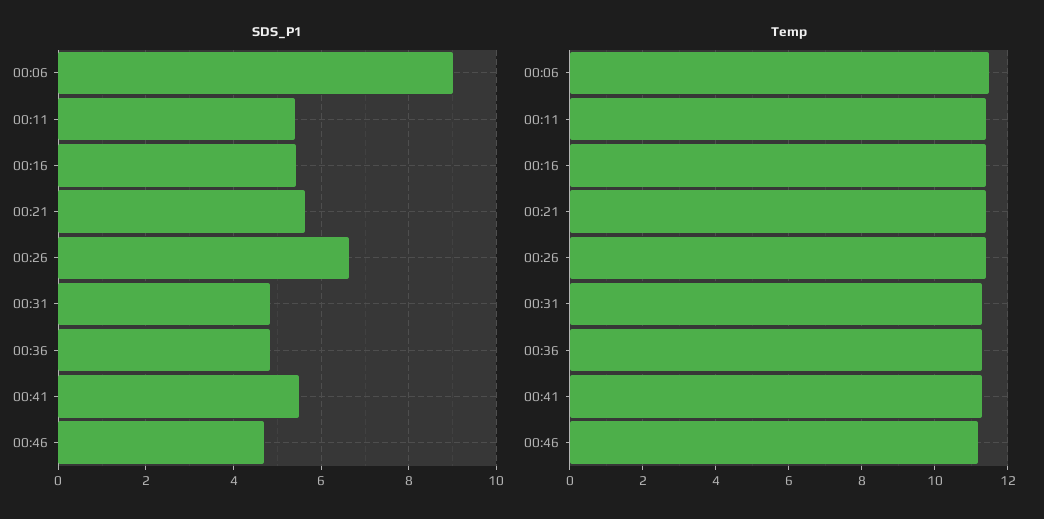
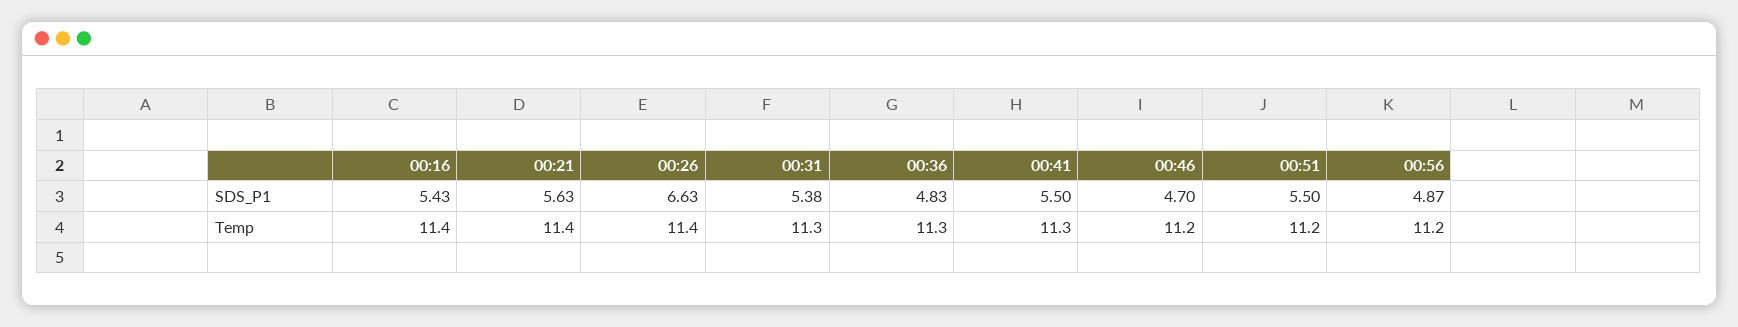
SDS_P1, 00:06: 9 -> none
SDS_P1, 00:11: 5.4 -> none
SDS_P1, 00:31: 4.8 -> 5.38
Temp, 00:06: 11.5 -> none
Temp, 00:11: 11.5 -> none
SDS_P1, 00:51: none -> 5.5
SDS_P1, 00:56: none -> 4.87
Temp, 00:51: none -> 11.2
Temp, 00:56: none -> 11.2

